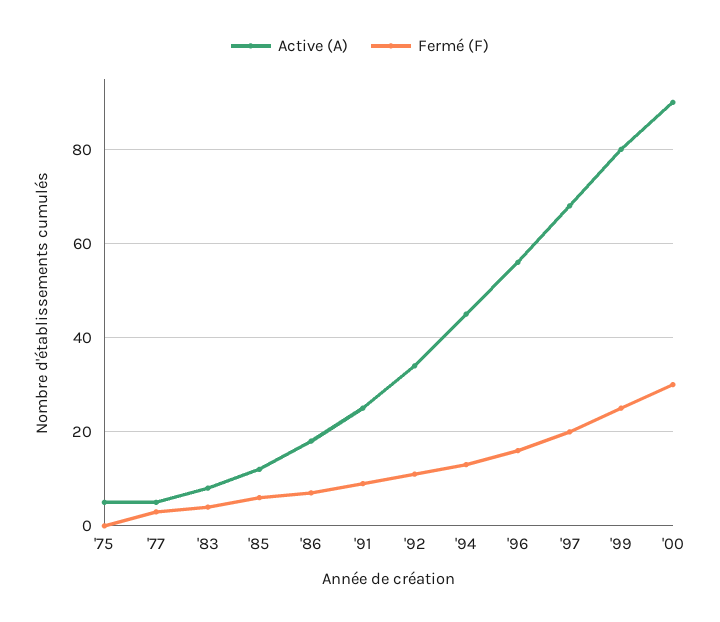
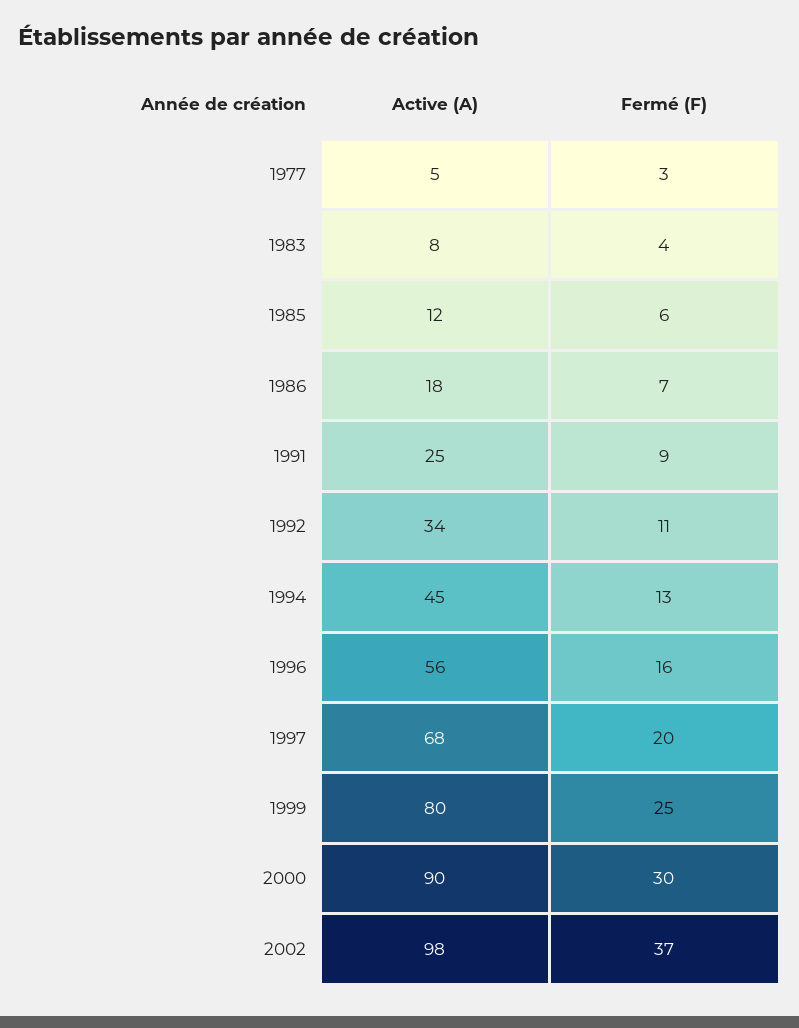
Active (A), '75: 5 -> none
Fermé (F), '75: 0 -> none
Active (A), 2002: none -> 98
Fermé (F), 2002: none -> 37

